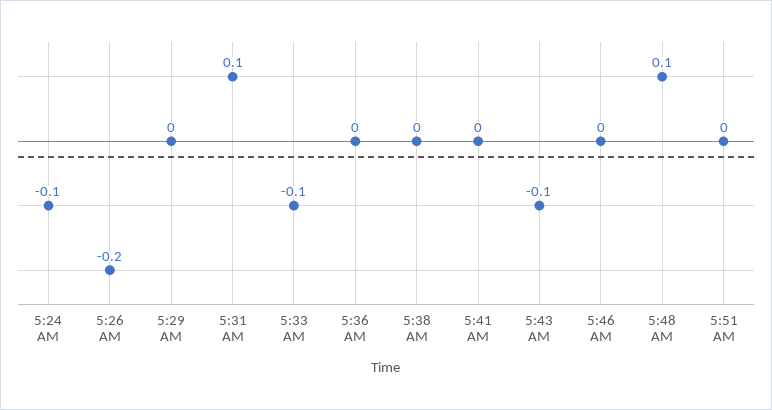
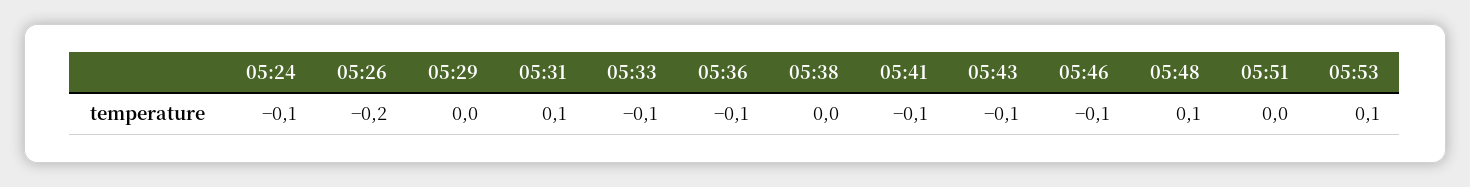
5:36 AM: 0 -> -0.1
5:41 AM: 0 -> -0.1
5:46 AM: 0 -> -0.1
05:53: none -> 0.1

